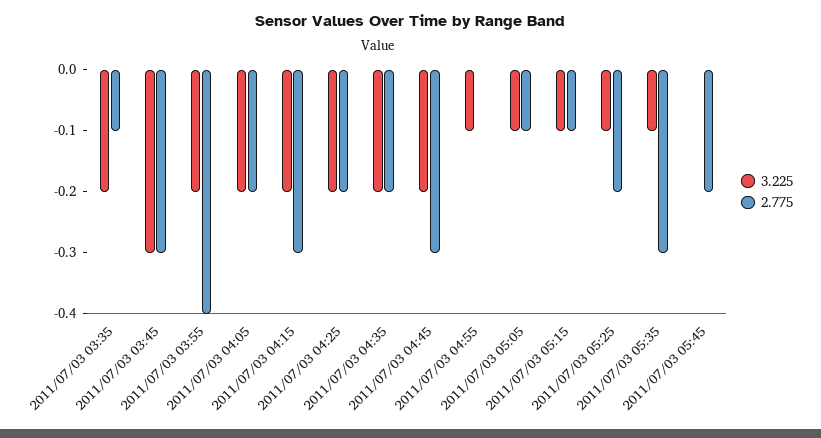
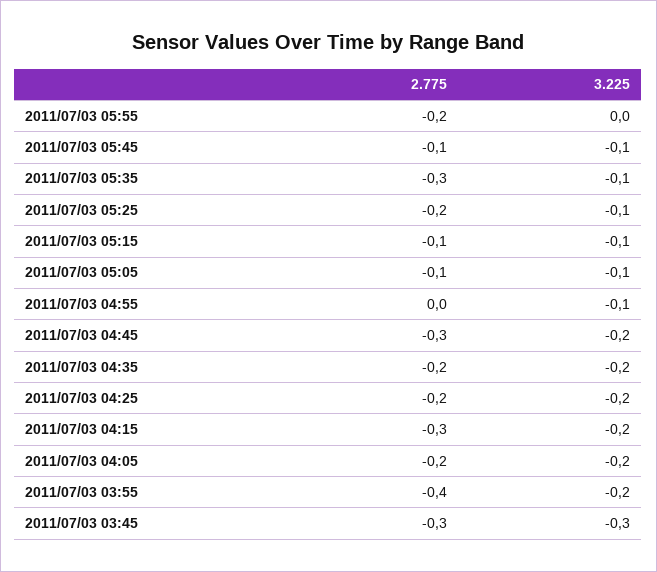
3.225, 2011/07/03 03:35: -0.2 -> none
2.775, 2011/07/03 03:35: -0.1 -> none
3.225, 2011/07/03 05:45: 0 -> -0.1
2.775, 2011/07/03 05:45: -0.2 -> -0.1
2.775, 2011/07/03 05:55: none -> -0.2
3.225, 2011/07/03 05:55: none -> 0

